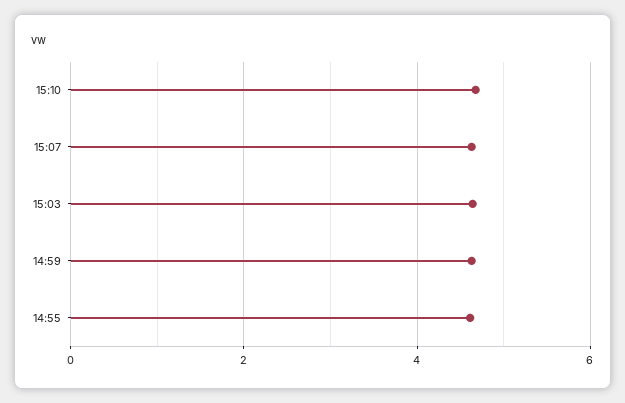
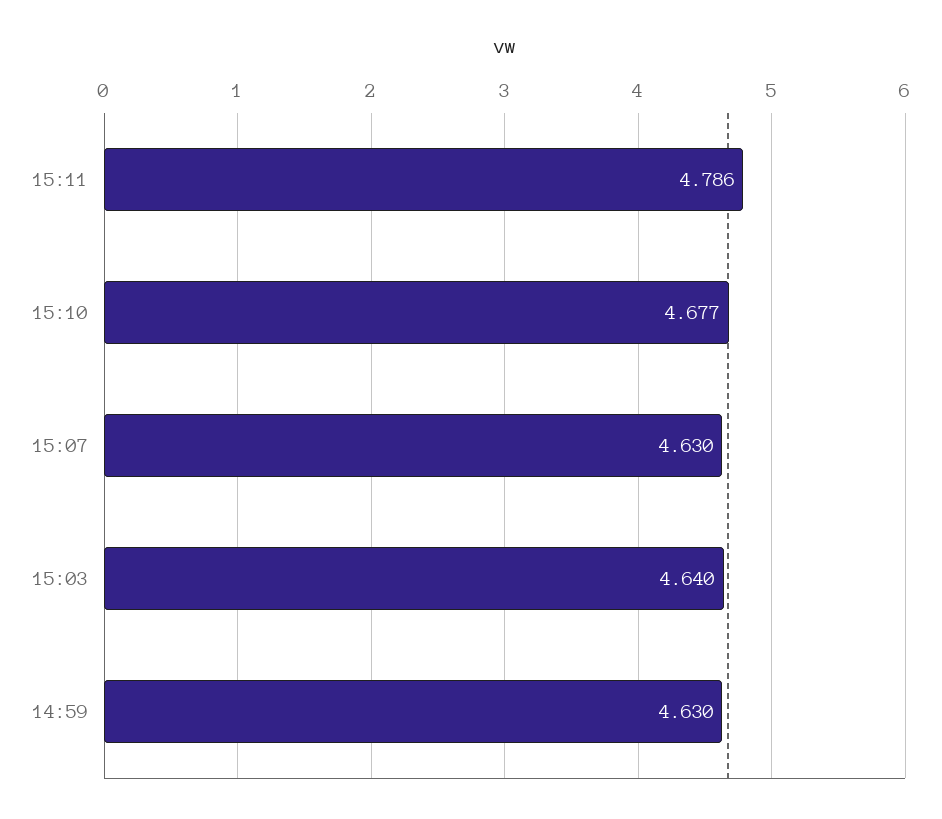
14:55: 4.6 -> none
15:11: none -> 4.786

